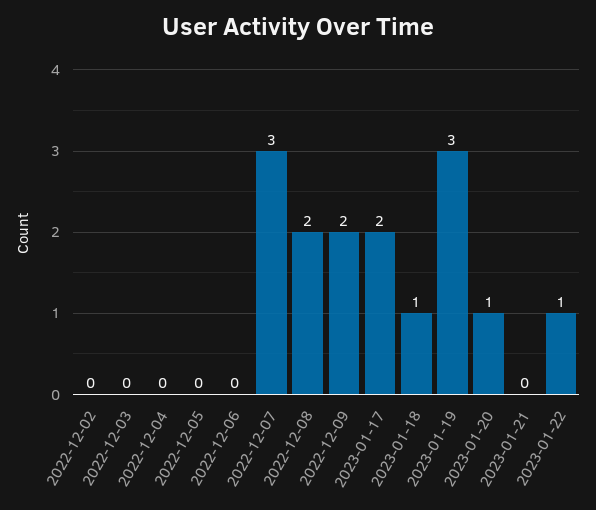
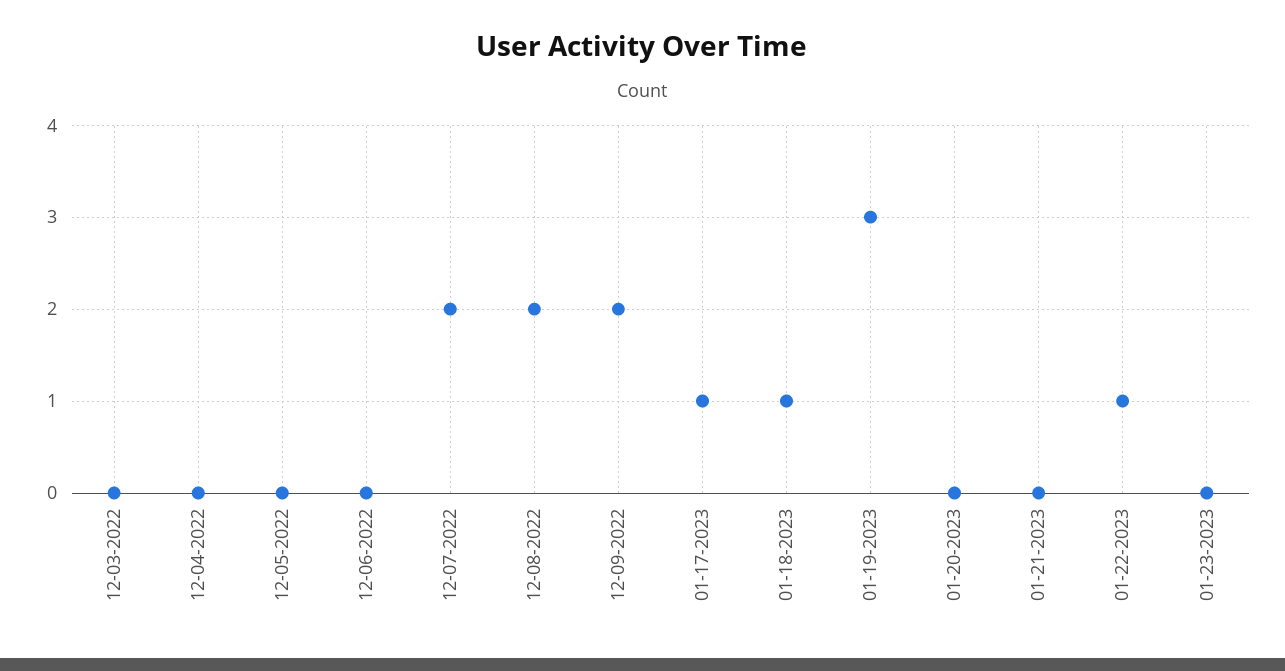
2022-12-02: 0 -> none
2022-12-07: 3 -> 2
2023-01-17: 2 -> 1
2023-01-20: 1 -> 0
01-23-2023: none -> 0

